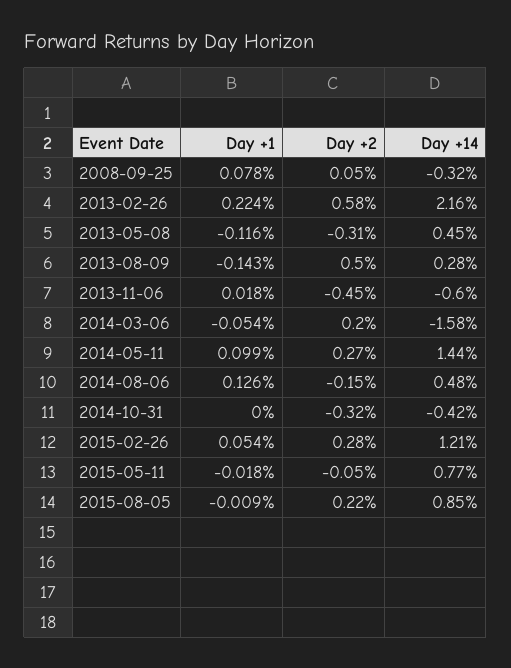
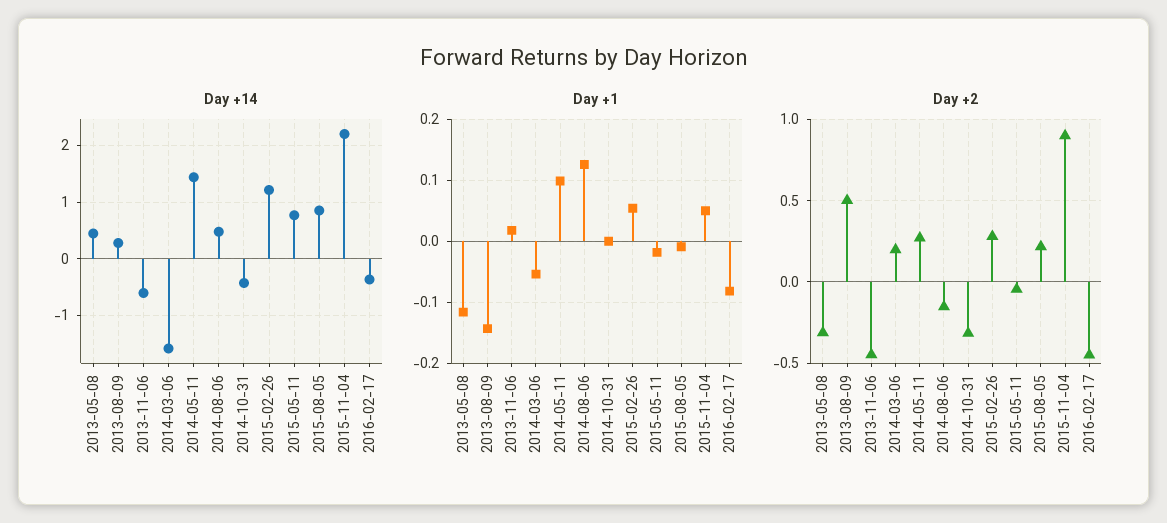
Day +1, 2008-09-25: 0.078 -> none
Day +2, 2008-09-25: 0.05 -> none
Day +14, 2008-09-25: -0.32 -> none
Day +1, 2013-02-26: 0.224 -> none
Day +2, 2013-02-26: 0.58 -> none
Day +14, 2013-02-26: 2.16 -> none
Day +14, 2015-11-04: none -> 2.2
Day +14, 2016-02-17: none -> -0.4
Day +1, 2015-11-04: none -> 0.05
Day +1, 2016-02-17: none -> -0.08
Day +2, 2015-11-04: none -> 0.9
Day +2, 2016-02-17: none -> -0.45

